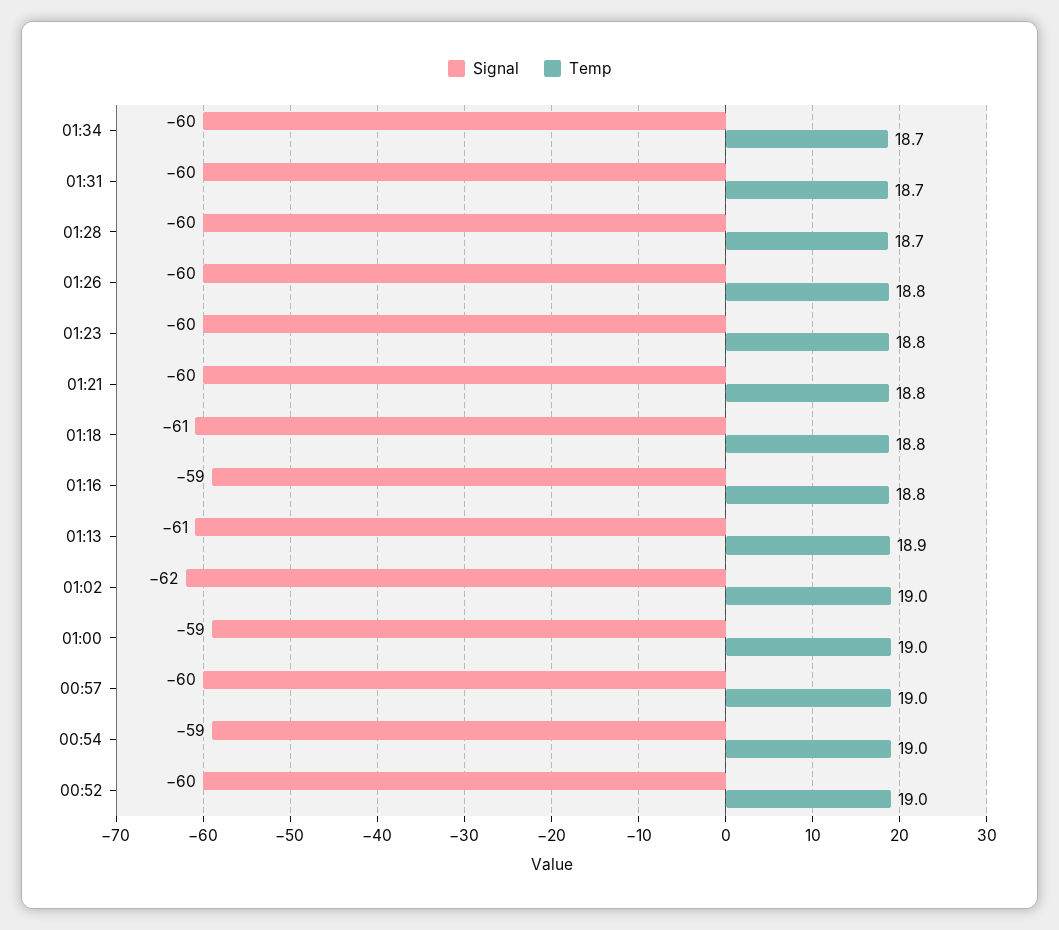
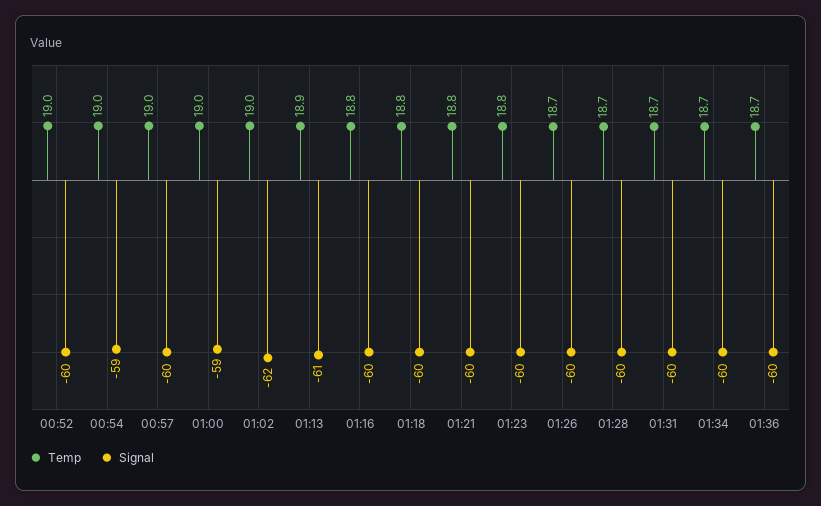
Temp, 01:26: 18.8 -> 18.7
Signal, 01:18: -61 -> -60
Signal, 01:16: -59 -> -60
Temp, 01:36: none -> 18.7
Signal, 01:36: none -> -60

